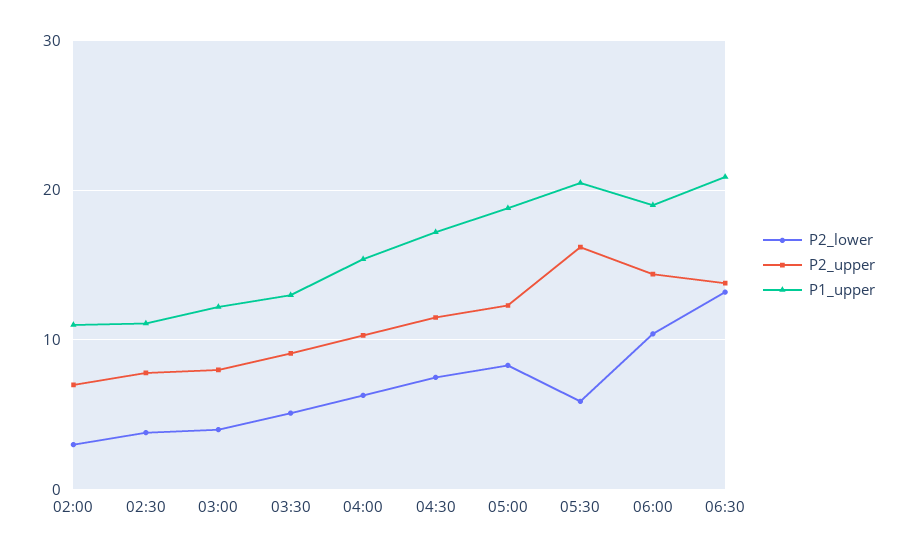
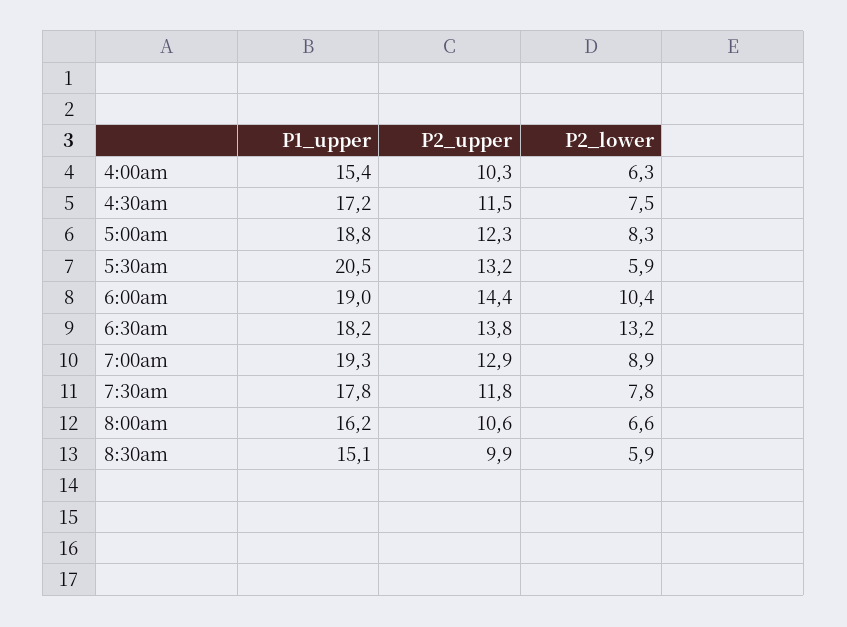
P2_lower, 02:00: 3 -> none
P2_upper, 02:00: 7 -> none
P1_upper, 02:00: 11 -> none
P2_lower, 02:30: 4 -> none
P2_upper, 02:30: 8 -> none
P1_upper, 02:30: 11 -> none
P2_lower, 03:00: 4 -> none
P2_upper, 03:00: 8 -> none
P1_upper, 03:00: 12 -> none
P2_lower, 03:30: 5 -> none
P2_upper, 03:30: 9 -> none
P1_upper, 03:30: 13 -> none
P2_upper, 05:30: 16 -> 13.2
P1_upper, 06:30: 21 -> 18.2
P1_upper, 7:00am: none -> 19.3
P2_upper, 7:00am: none -> 12.9
P2_lower, 7:00am: none -> 8.9
P1_upper, 7:30am: none -> 17.8
P2_upper, 7:30am: none -> 11.8
P2_lower, 7:30am: none -> 7.8
P1_upper, 8:00am: none -> 16.2
P2_upper, 8:00am: none -> 10.6
P2_lower, 8:00am: none -> 6.6
P1_upper, 8:30am: none -> 15.1
P2_upper, 8:30am: none -> 9.9
P2_lower, 8:30am: none -> 5.9

